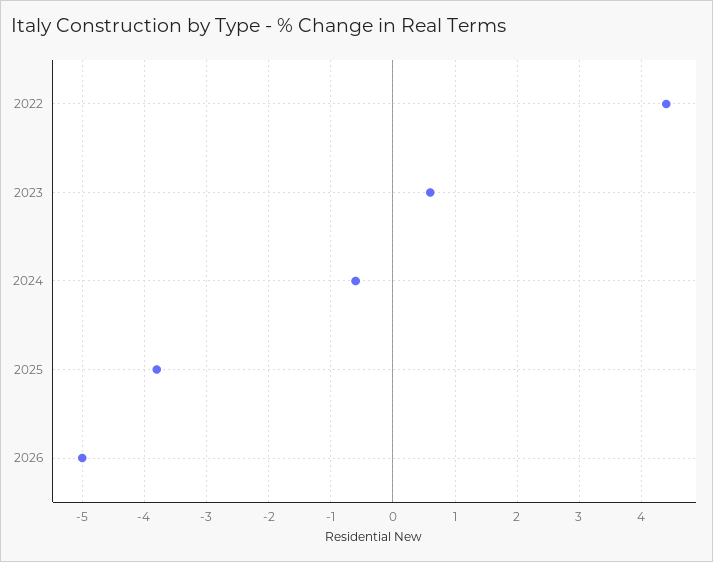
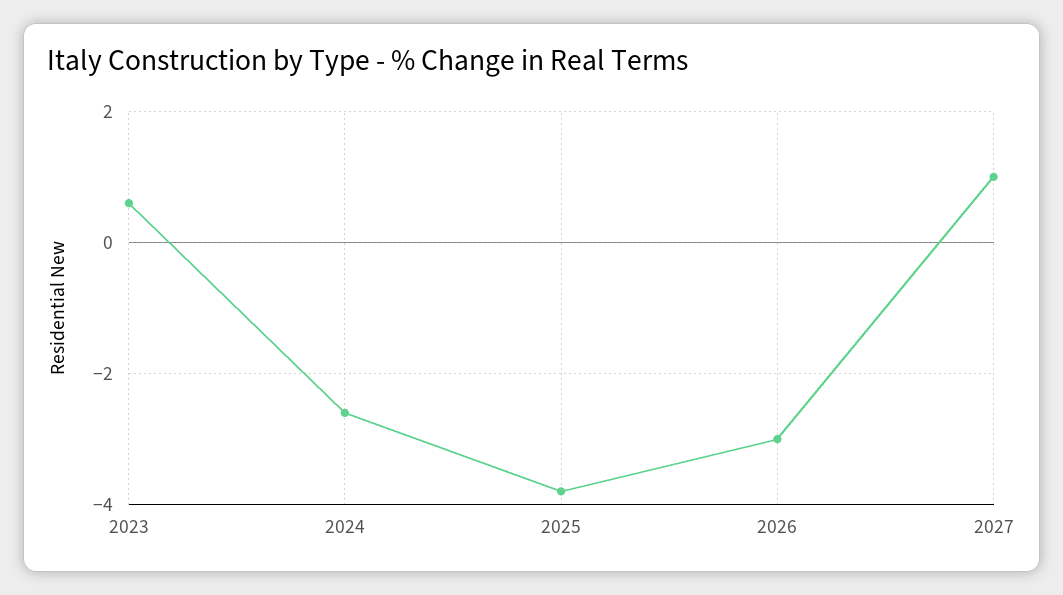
2022: 4.4 -> none
2024: -0.6 -> -2.5
2026: -5 -> -3
2027: none -> 1

